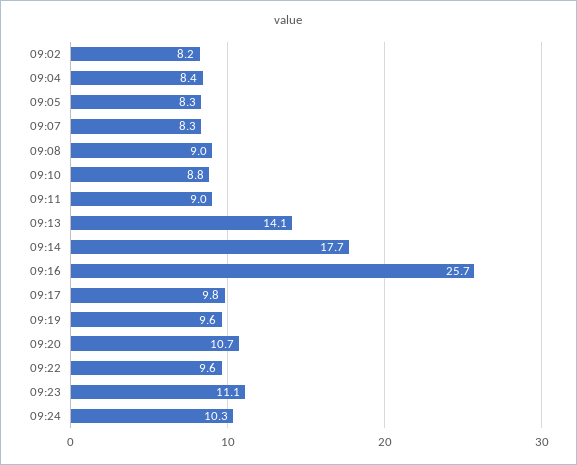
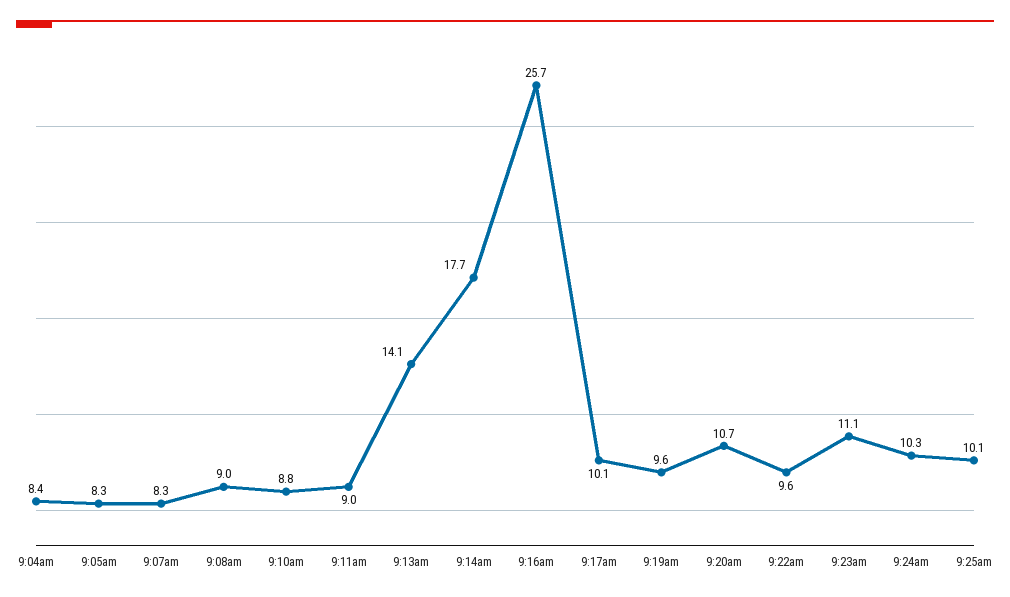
09:02: 8.2 -> none
09:17: 9.8 -> 10.1
9:25am: none -> 10.1

